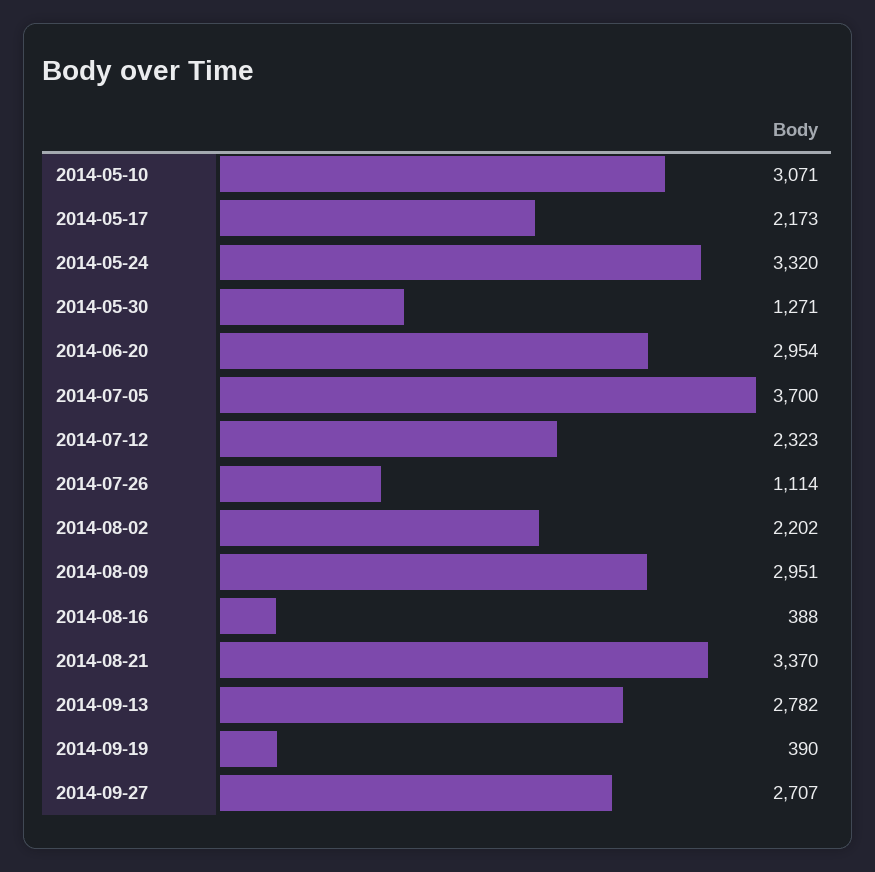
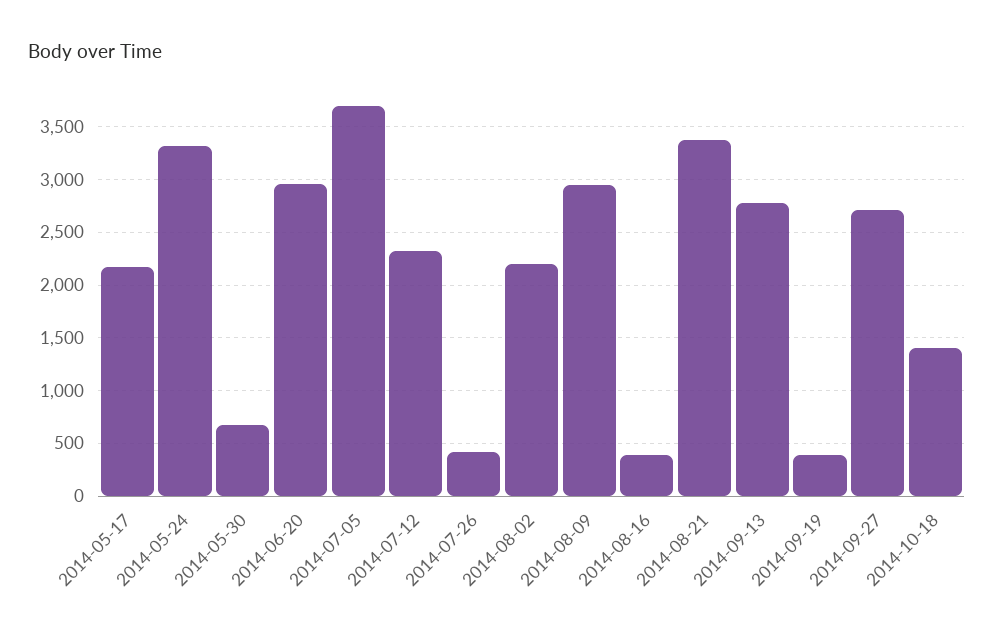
2014-05-10: 3071 -> none
2014-05-30: 1271 -> 700
2014-07-26: 1114 -> 400
2014-10-18: none -> 1400

